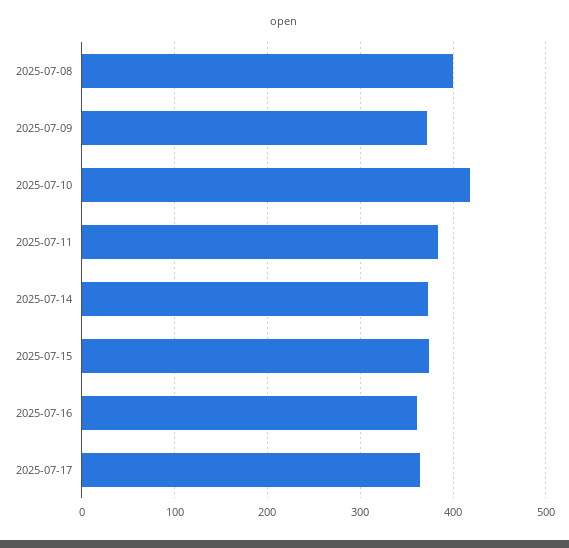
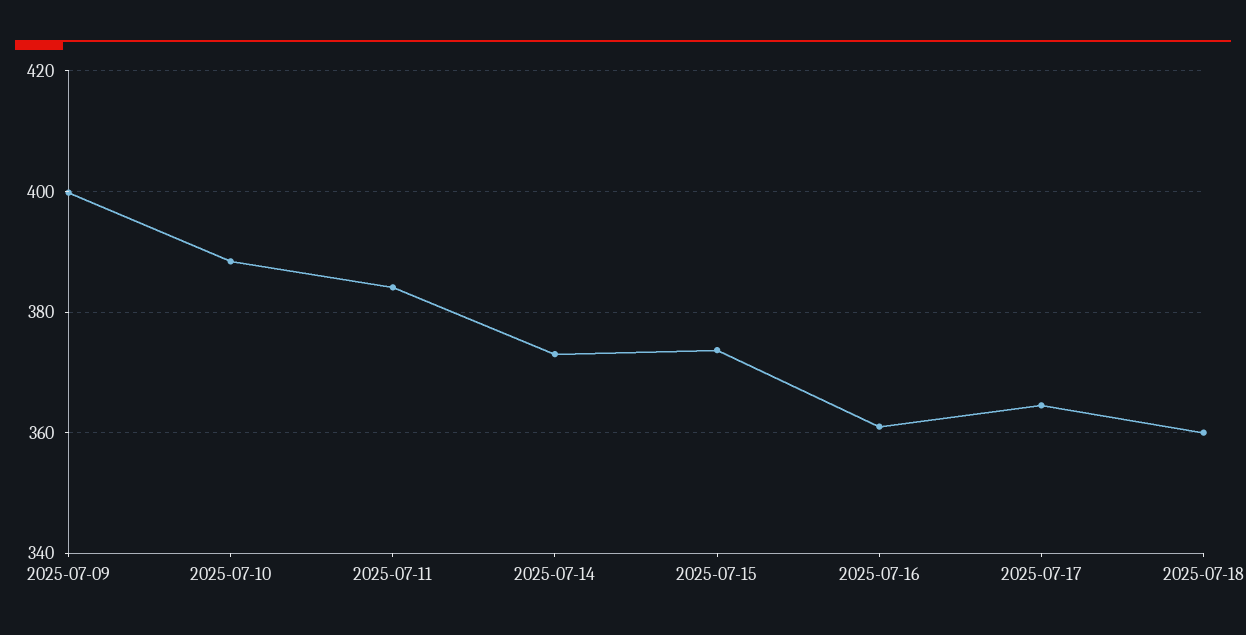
2025-07-08: 400 -> none
2025-07-09: 370 -> 400
2025-07-10: 420 -> 388
2025-07-18: none -> 360

